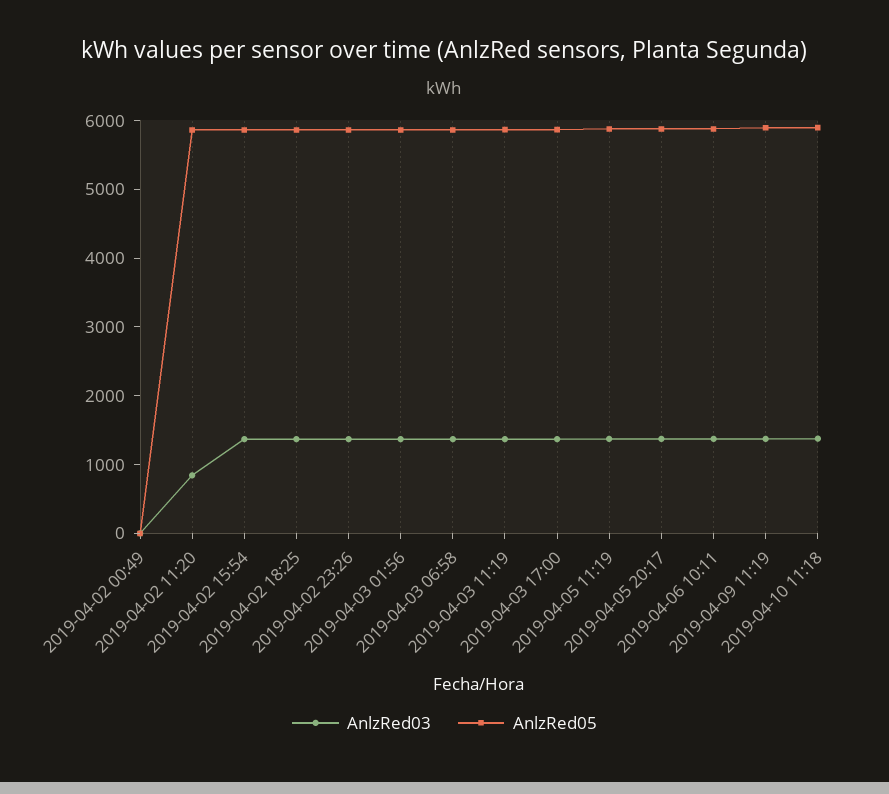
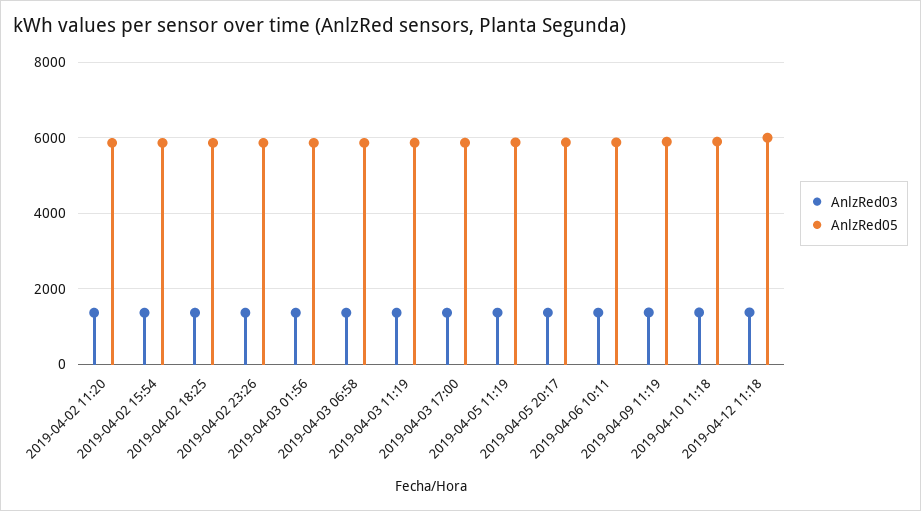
AnlzRed03, 2019-04-02 00:49: 0 -> none
AnlzRed05, 2019-04-02 00:49: 0 -> none
AnlzRed03, 2019-04-02 11:20: 800 -> 1400
AnlzRed03, 2019-04-12 11:18: none -> 1400
AnlzRed05, 2019-04-12 11:18: none -> 6000

